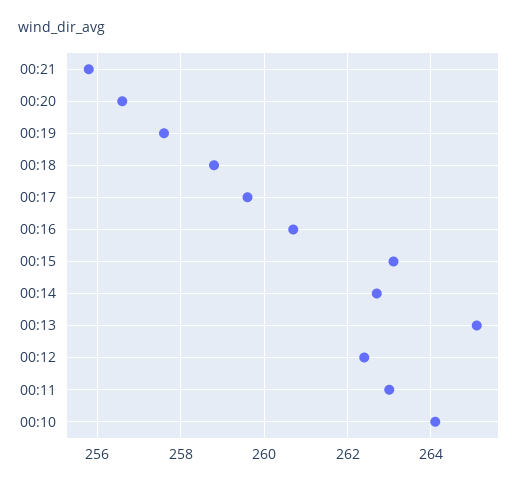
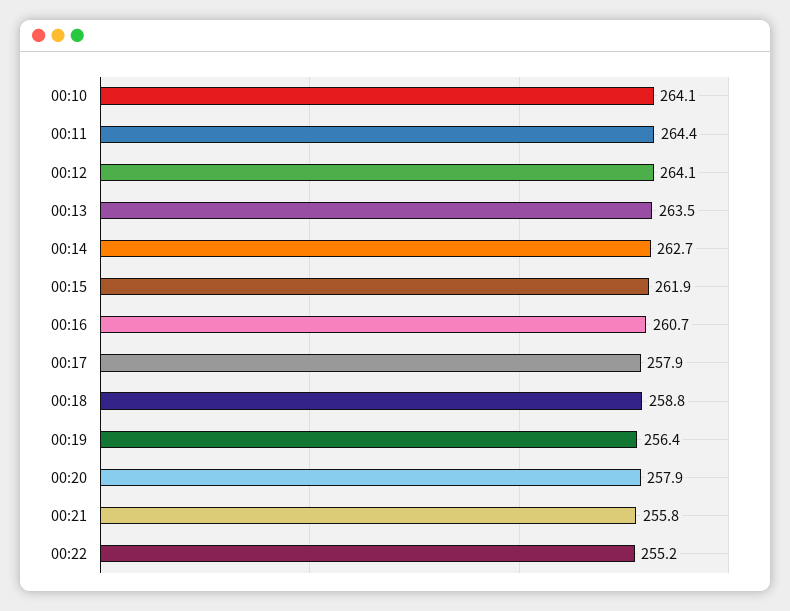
00:20: 256.5 -> 257.9
00:19: 257.5 -> 256.4
00:17: 259.5 -> 257.9
00:15: 263 -> 261.9
00:13: 265 -> 263.5
00:12: 262.5 -> 264.1
00:11: 263 -> 264.4
00:22: none -> 255.2

